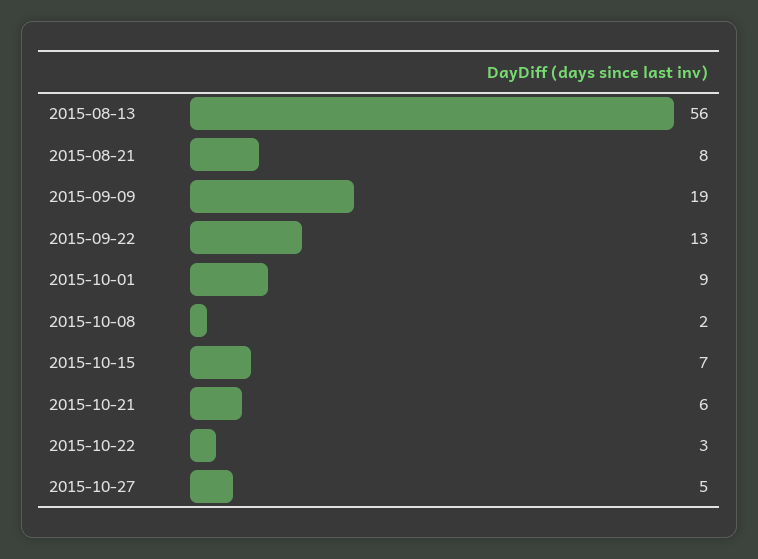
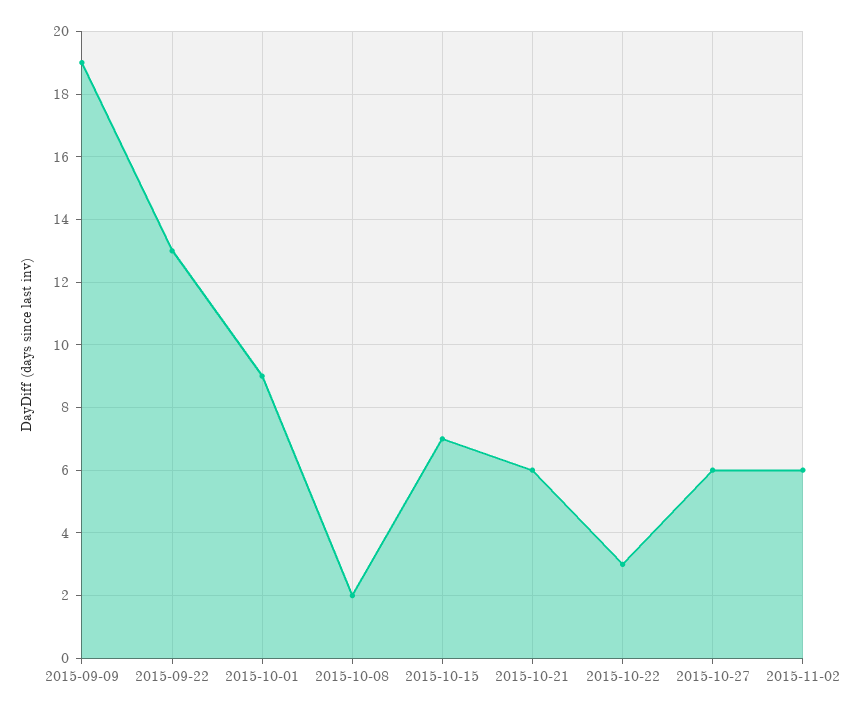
2015-08-13: 56 -> none
2015-08-21: 8 -> none
2015-10-27: 5 -> 6
2015-11-02: none -> 6

